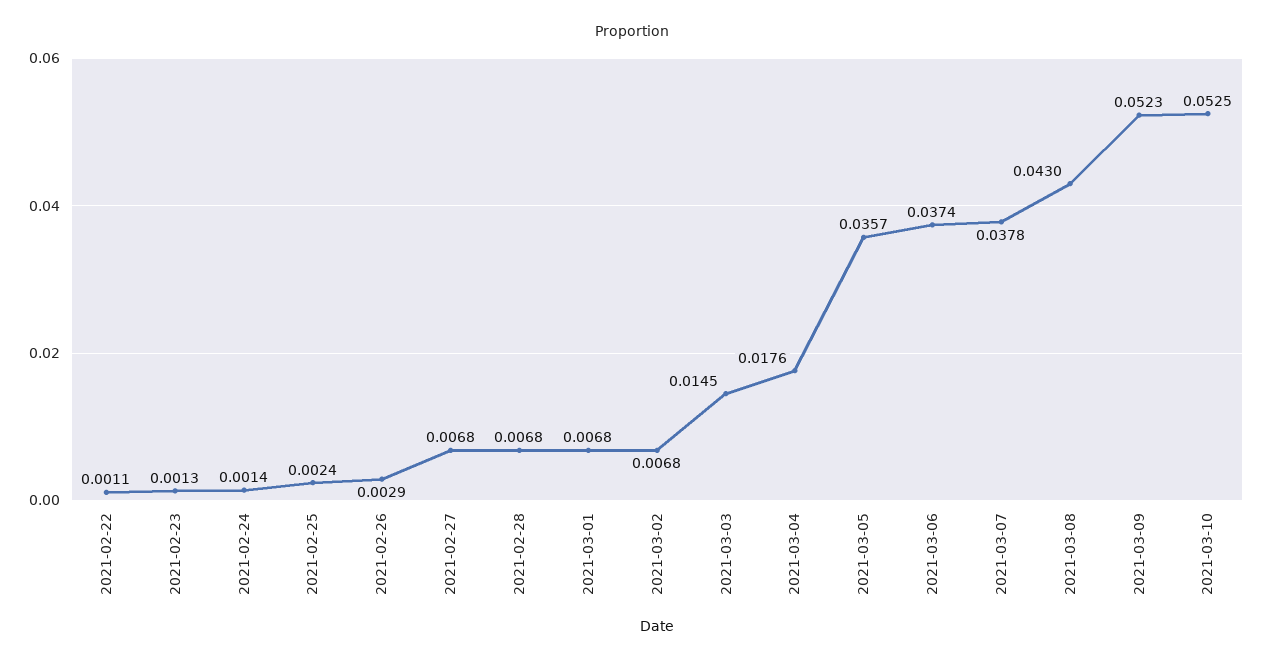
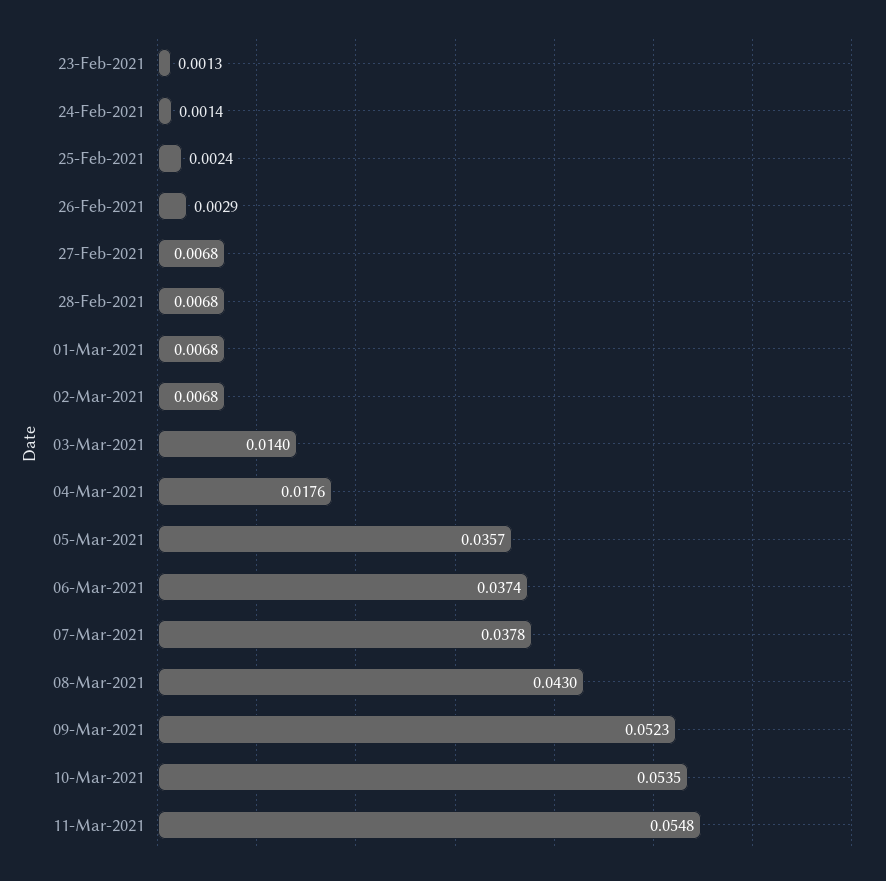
2021-02-22: 0.0011 -> none
2021-03-03: 0.0145 -> 0.014
2021-03-10: 0.0525 -> 0.0535
11-Mar-2021: none -> 0.0548

